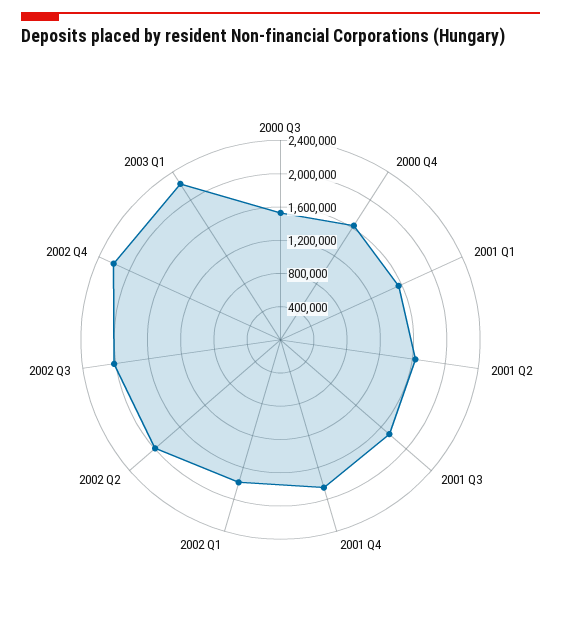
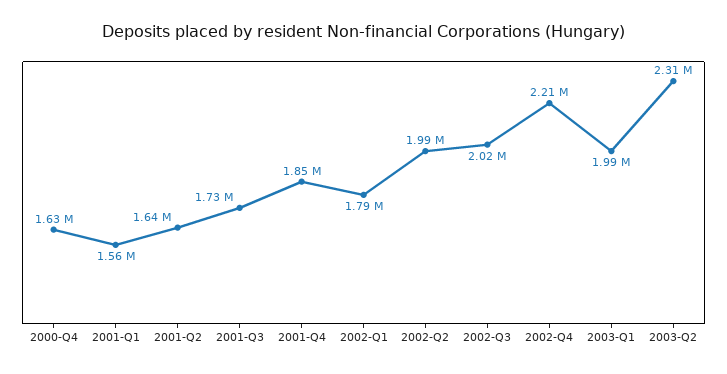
2000 Q3: 1500000 -> none
2003 Q1: 2200000 -> 1990000
2003-Q2: none -> 2310000

